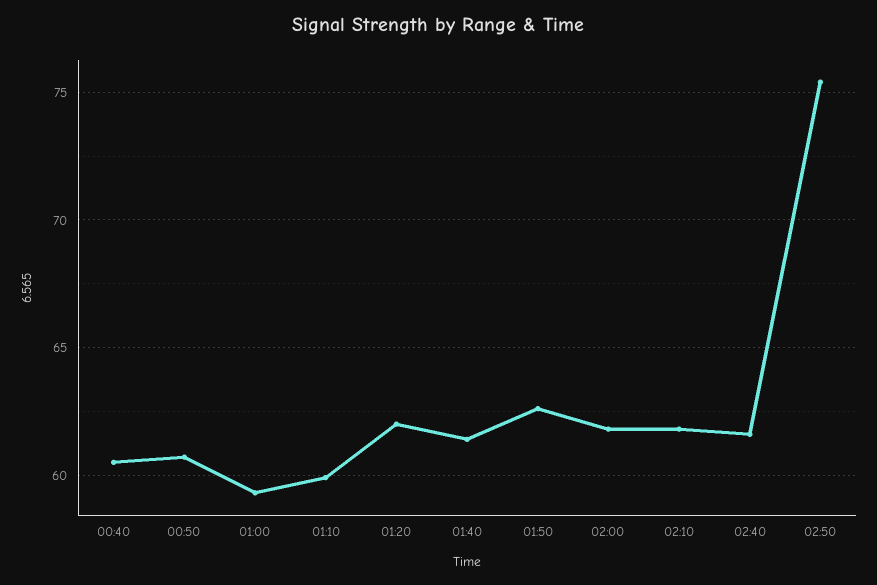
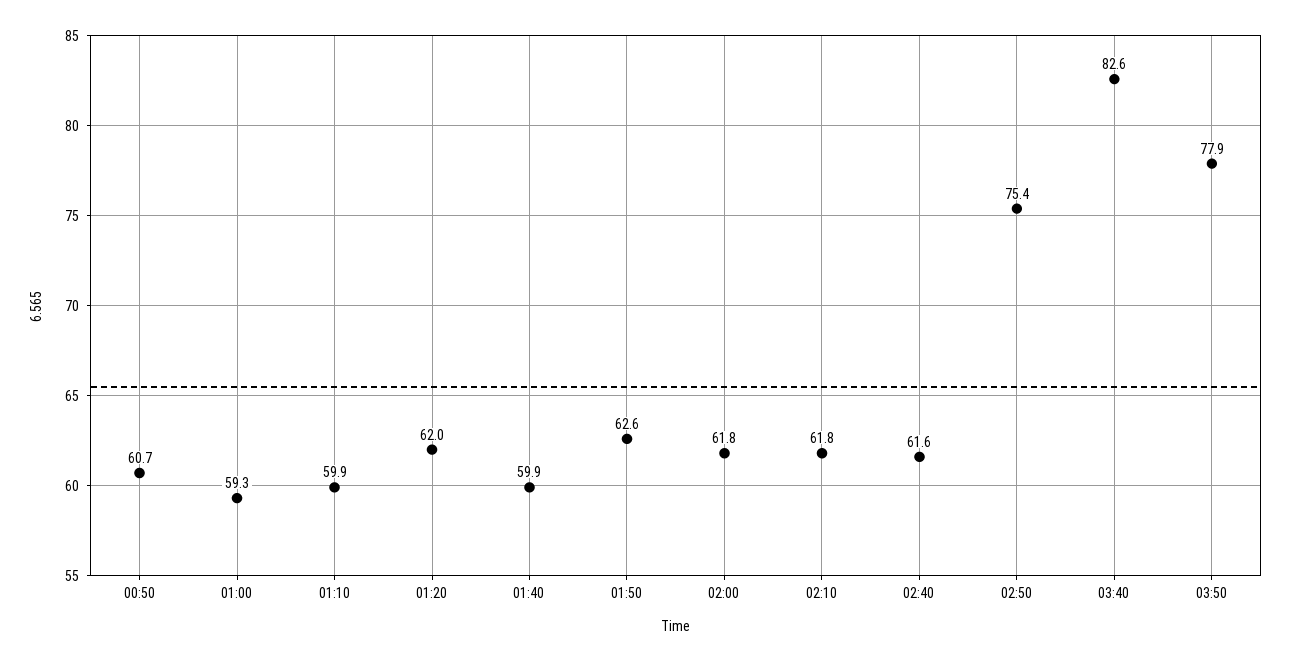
00:40: 60.5 -> none
01:40: 61.5 -> 59.9
03:40: none -> 82.6
03:50: none -> 77.9

